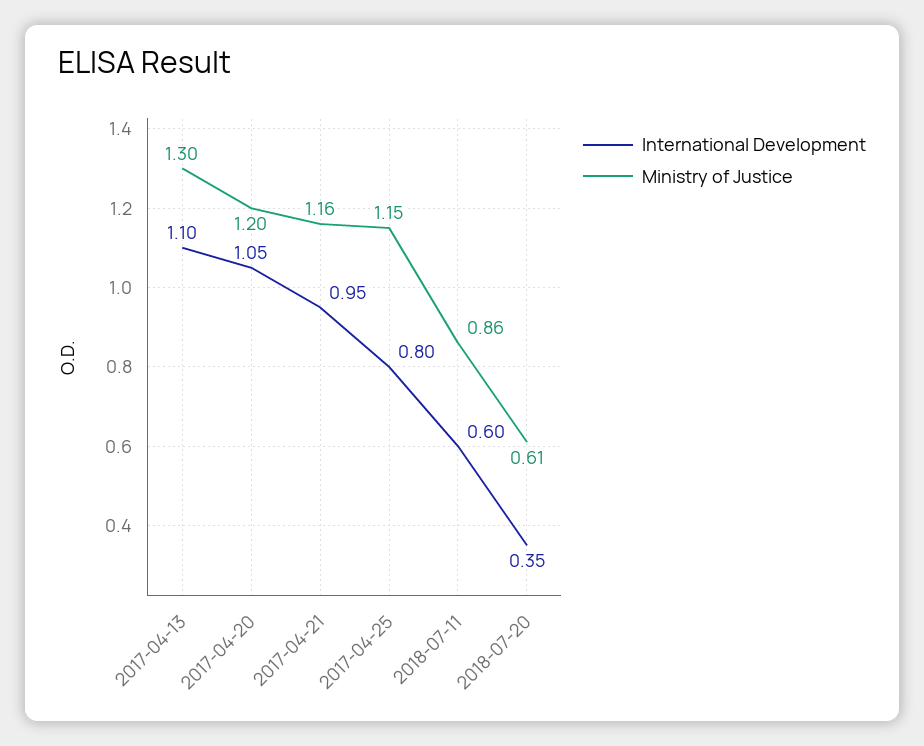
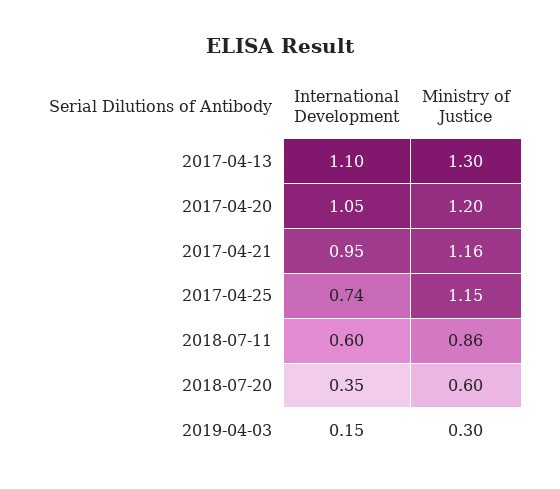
International Development, 2017-04-25: 0.8 -> 0.74
Ministry of Justice, 2018-07-20: 0.61 -> 0.6
International Development, 2019-04-03: none -> 0.15
Ministry of Justice, 2019-04-03: none -> 0.3

